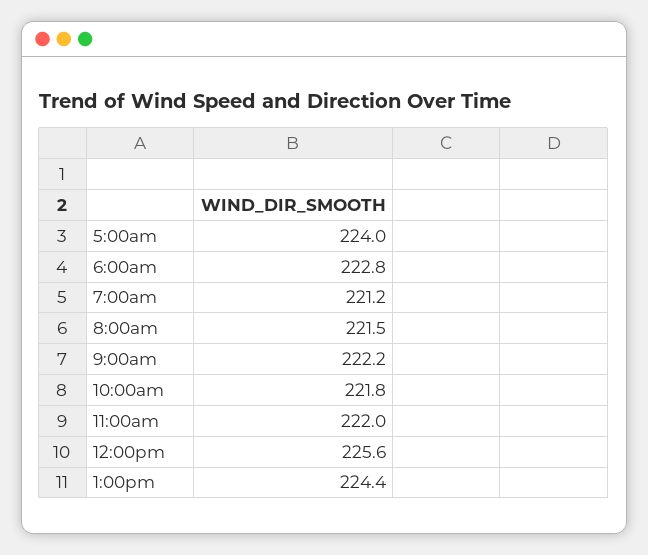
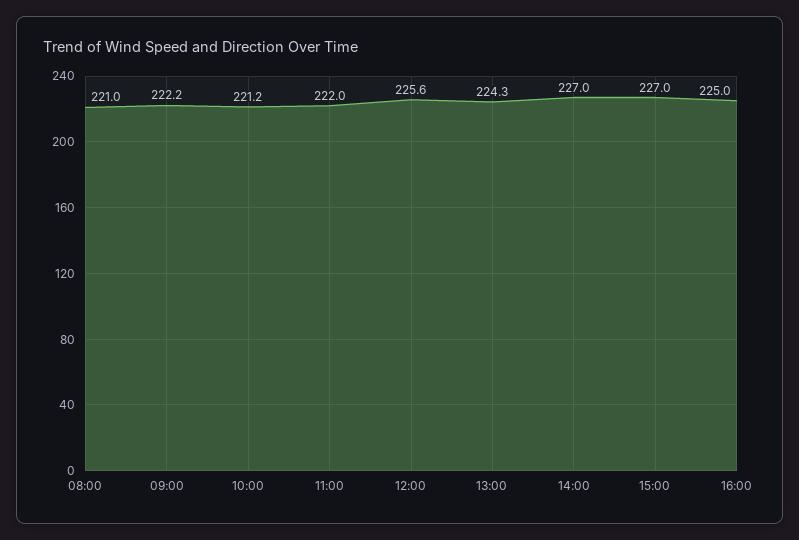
5:00am: 224 -> none
6:00am: 222.8 -> none
7:00am: 221.2 -> none
8:00am: 221.5 -> 221
10:00am: 221.8 -> 221.2
1:00pm: 224.4 -> 224.3
14:00: none -> 227
15:00: none -> 227
16:00: none -> 225

